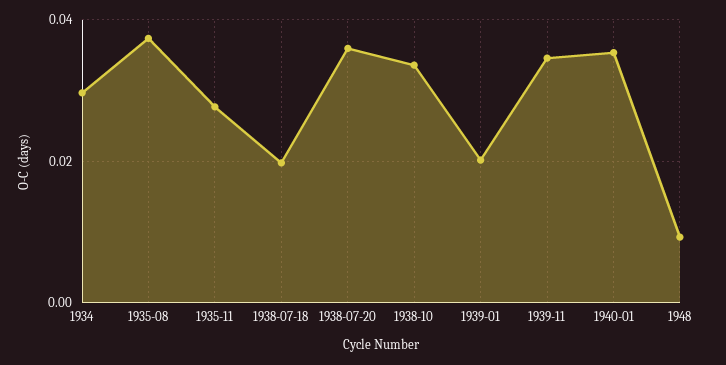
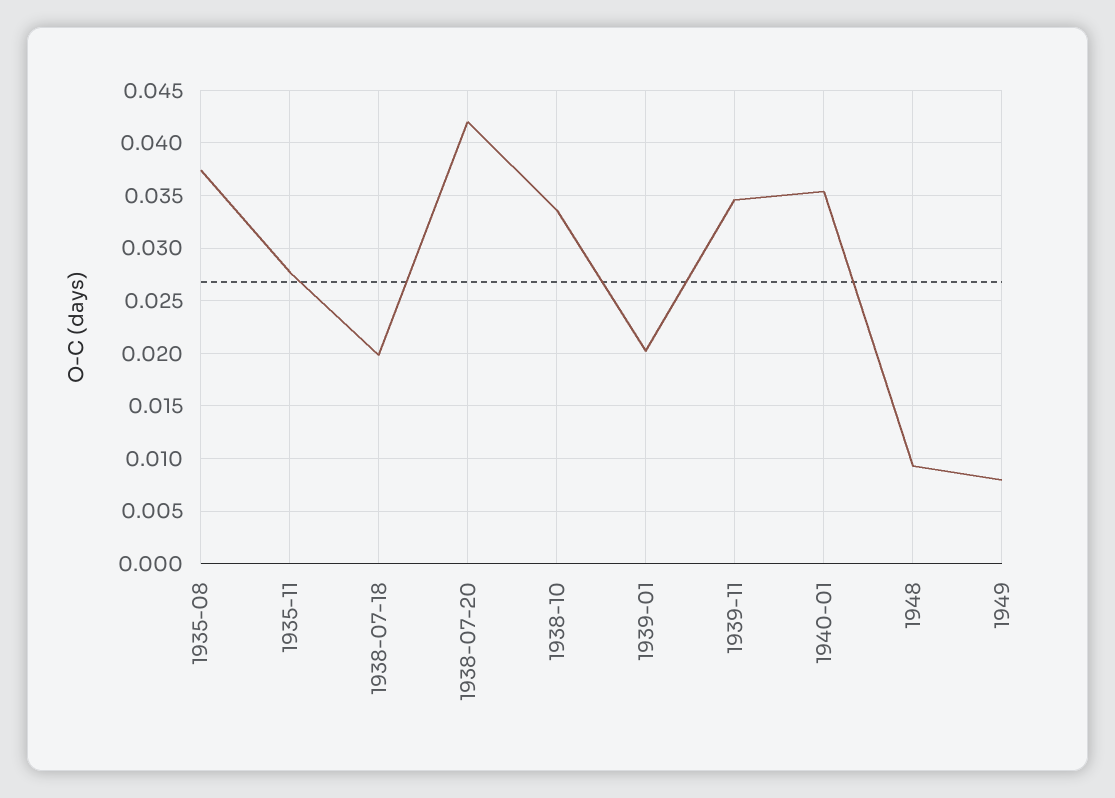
1934: 0.03 -> none
1938-07-20: 0.036 -> 0.042
1949: none -> 0.008

